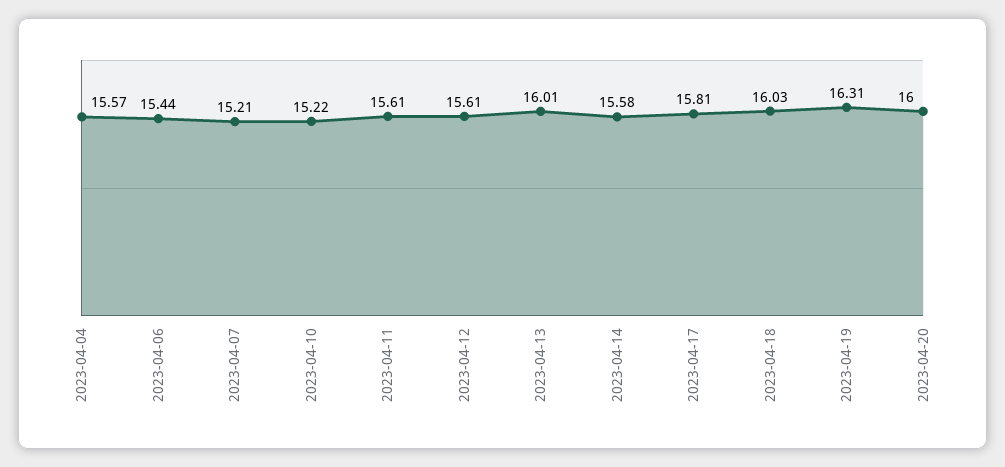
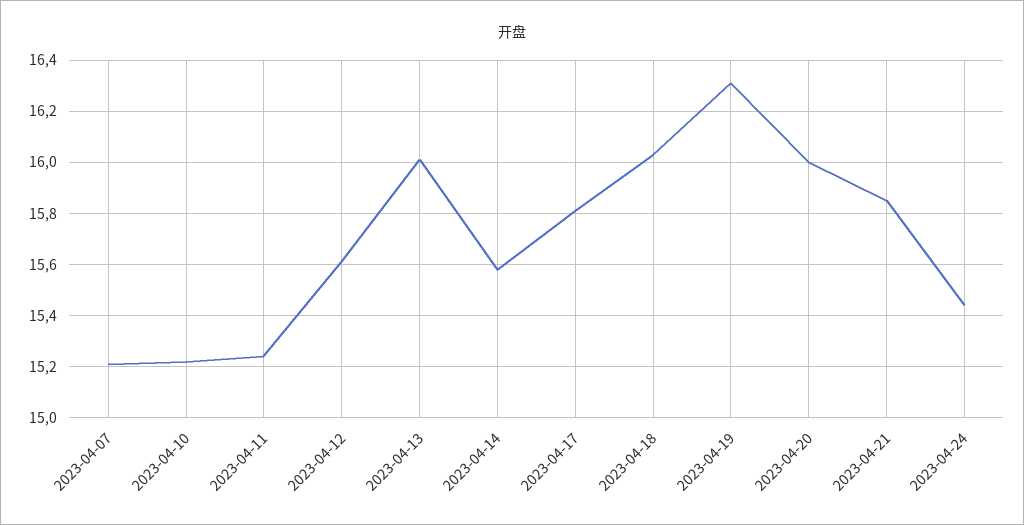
2023-04-04: 15.57 -> none
2023-04-06: 15.44 -> none
2023-04-11: 15.61 -> 15.25
2023-04-21: none -> 15.85
2023-04-24: none -> 15.45

